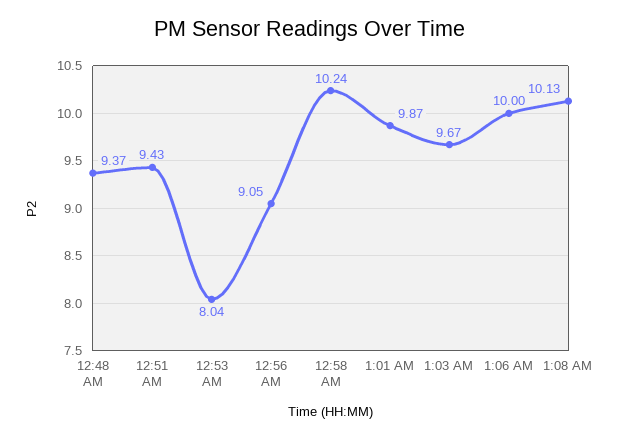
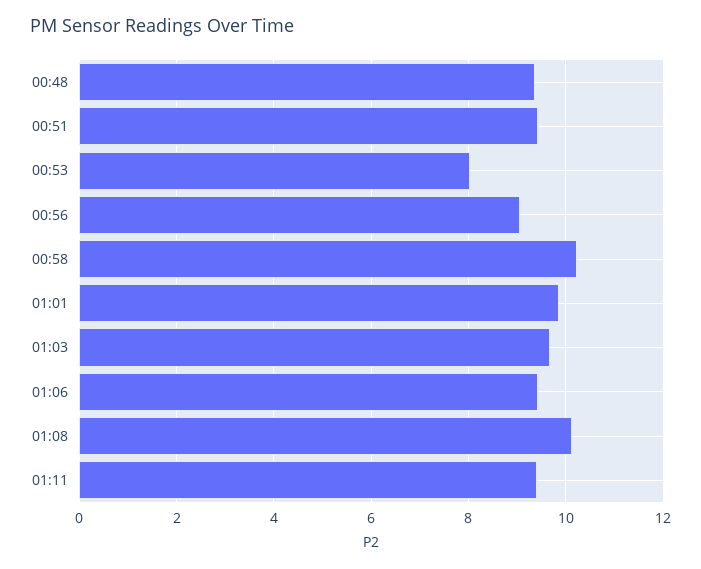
1:06 AM: 10 -> 9.4
01:11: none -> 9.4

